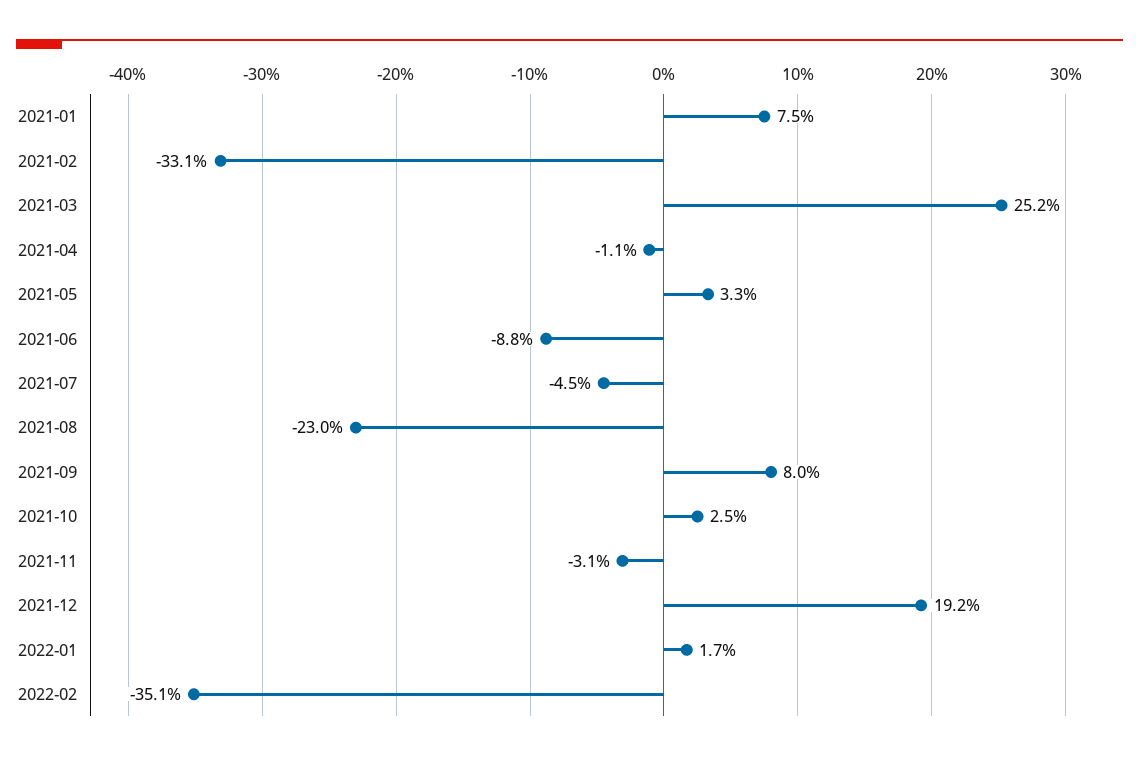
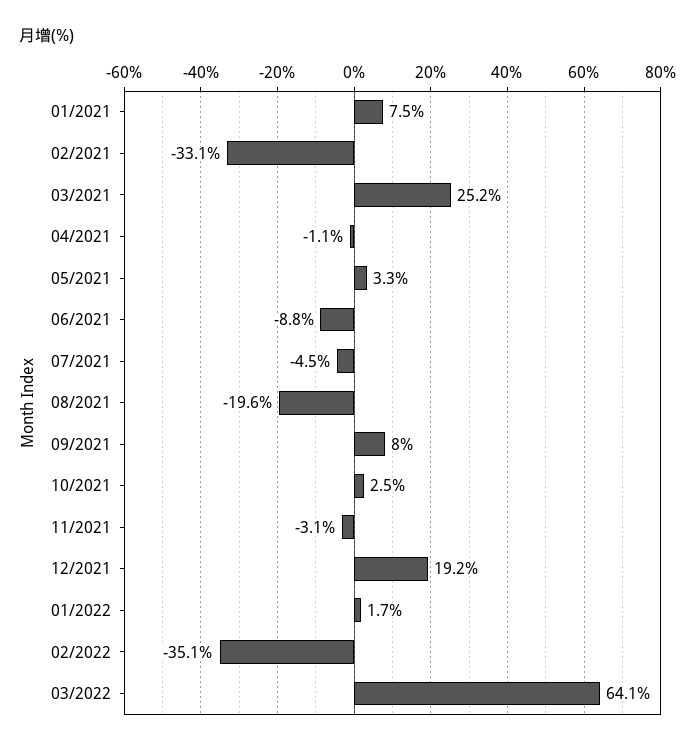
2021-08: -23 -> -19.6
03/2022: none -> 64.1

